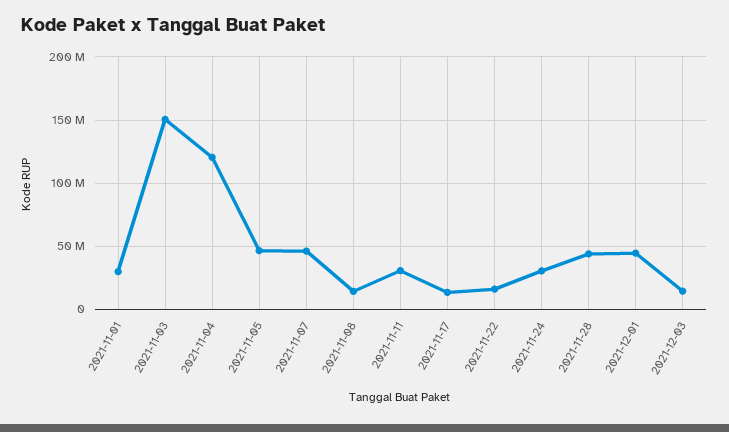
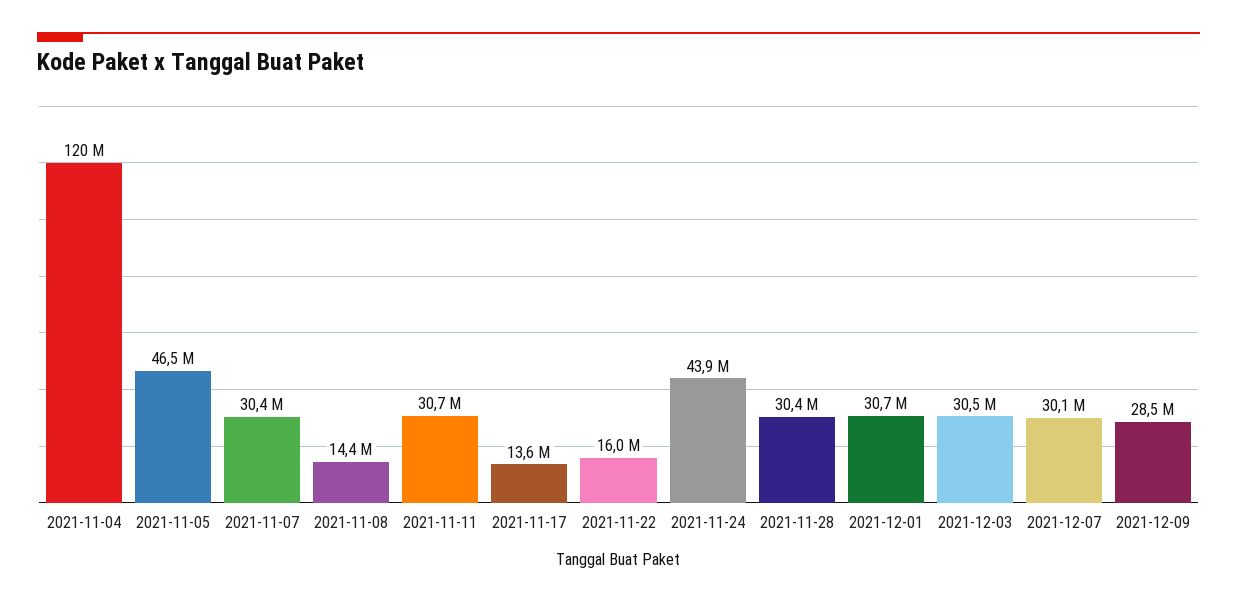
2021-11-01: 30000000 -> none
2021-11-03: 150000000 -> none
2021-11-07: 45000000 -> 30400000
2021-11-24: 30000000 -> 43900000
2021-11-28: 45000000 -> 30400000
2021-12-01: 45000000 -> 30700000
2021-12-03: 15000000 -> 30500000
2021-12-07: none -> 30100000
2021-12-09: none -> 28500000

